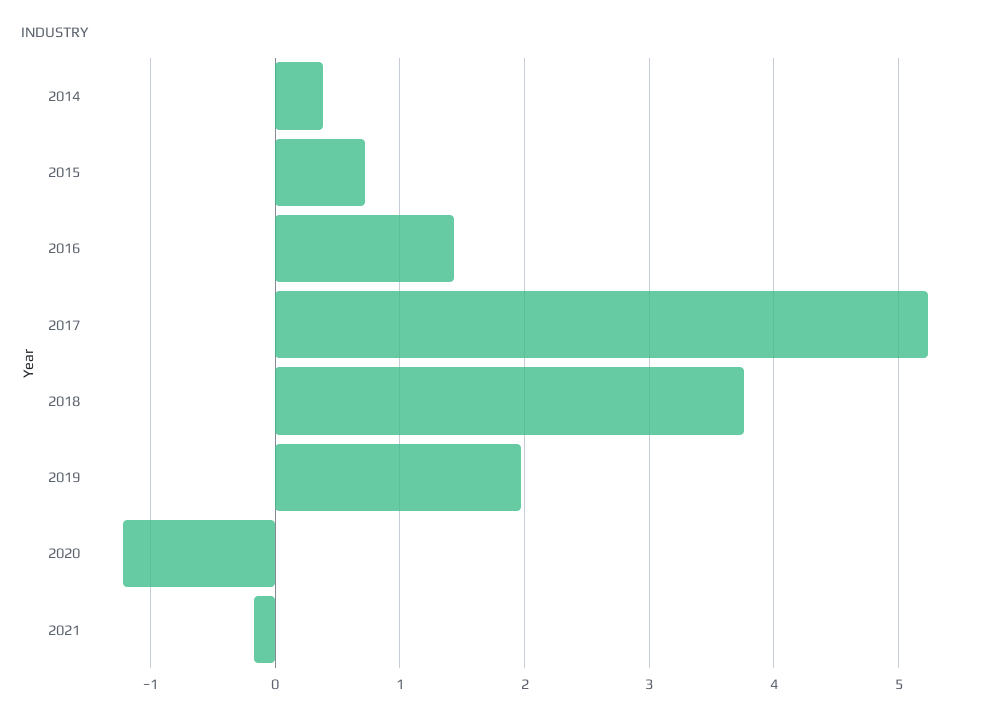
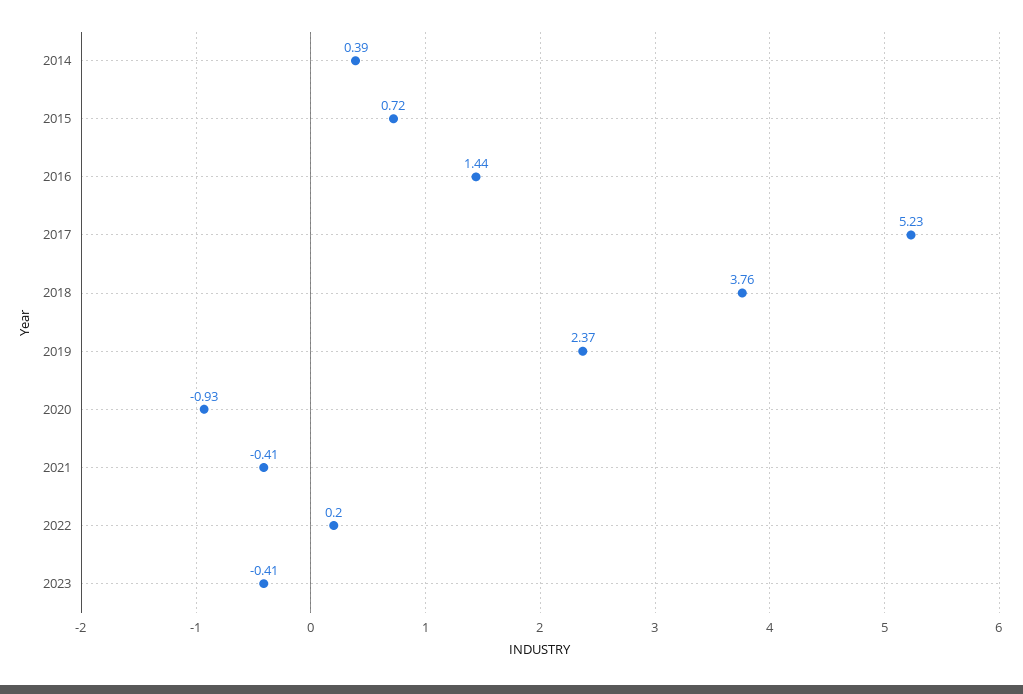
2019: 2 -> 2.37
2020: -1.2 -> -0.93
2021: -0.2 -> -0.41
2022: none -> 0.2
2023: none -> -0.41

